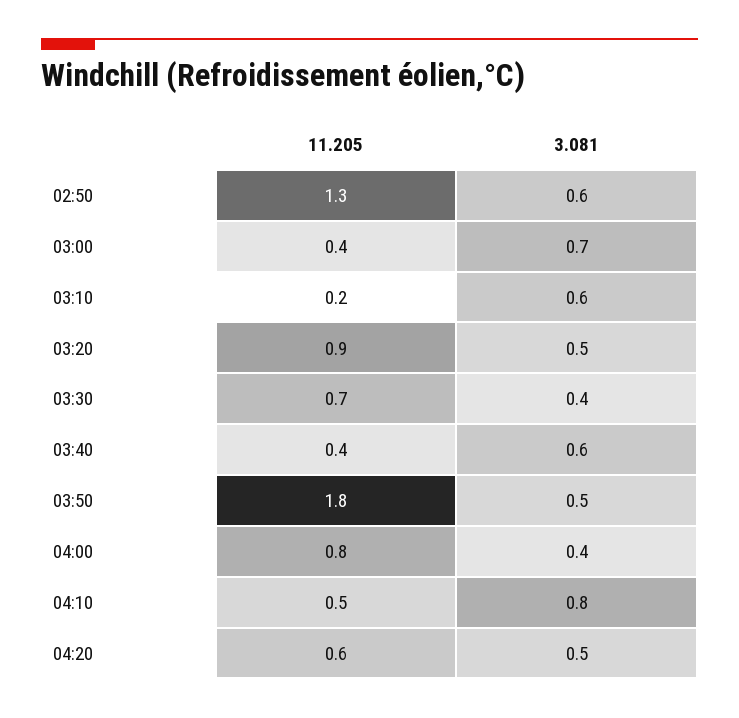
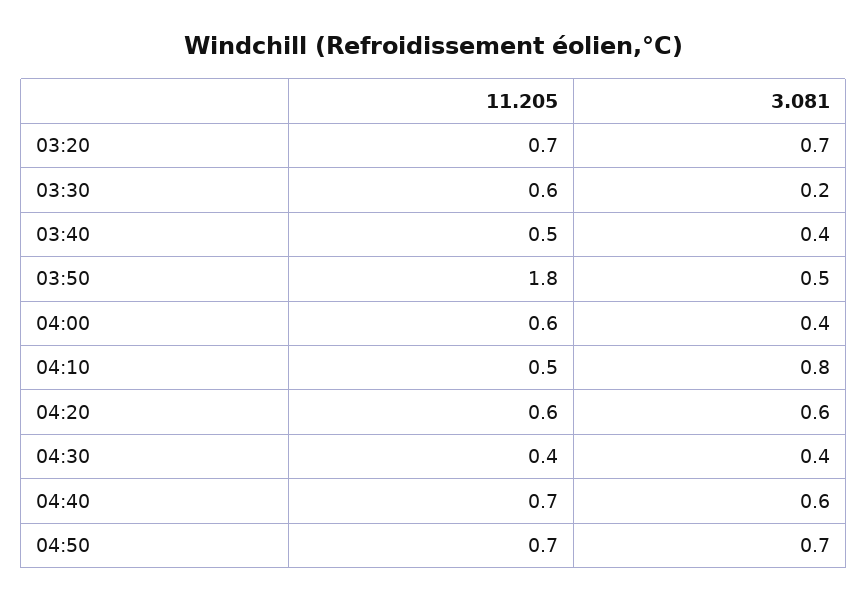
11.205, 02:50: 1.3 -> none
3.081, 02:50: 0.6 -> none
11.205, 03:00: 0.4 -> none
3.081, 03:00: 0.7 -> none
11.205, 03:10: 0.2 -> none
3.081, 03:10: 0.6 -> none
11.205, 03:20: 0.9 -> 0.7
3.081, 03:20: 0.5 -> 0.7
11.205, 03:30: 0.7 -> 0.6
3.081, 03:30: 0.4 -> 0.2
11.205, 03:40: 0.4 -> 0.5
3.081, 03:40: 0.6 -> 0.4
11.205, 04:00: 0.8 -> 0.6
3.081, 04:20: 0.5 -> 0.6
11.205, 04:30: none -> 0.4
3.081, 04:30: none -> 0.4
11.205, 04:40: none -> 0.7
3.081, 04:40: none -> 0.6
11.205, 04:50: none -> 0.7
3.081, 04:50: none -> 0.7

